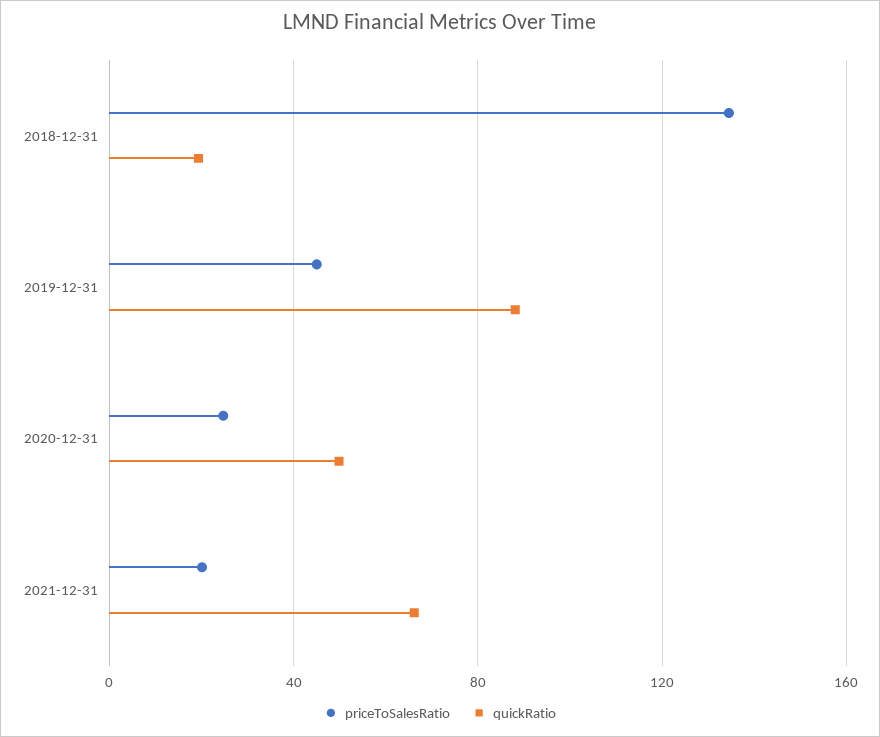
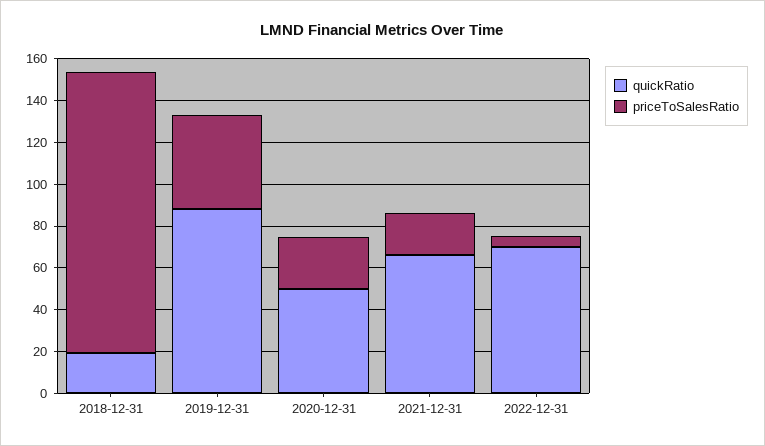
quickRatio, 2022-12-31: none -> 70
priceToSalesRatio, 2022-12-31: none -> 5

